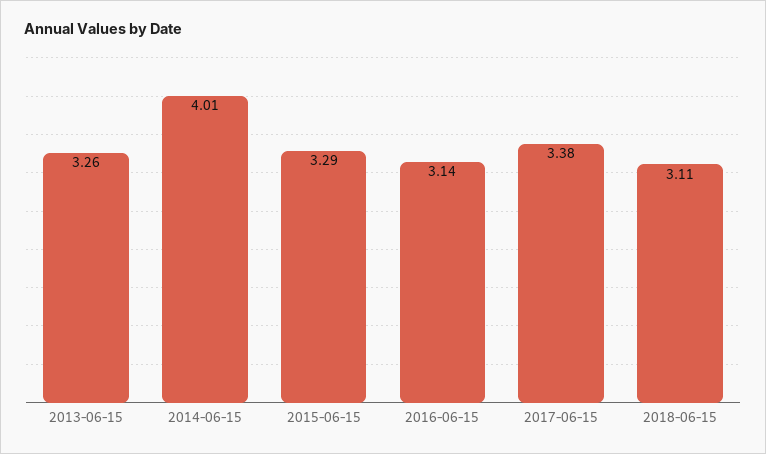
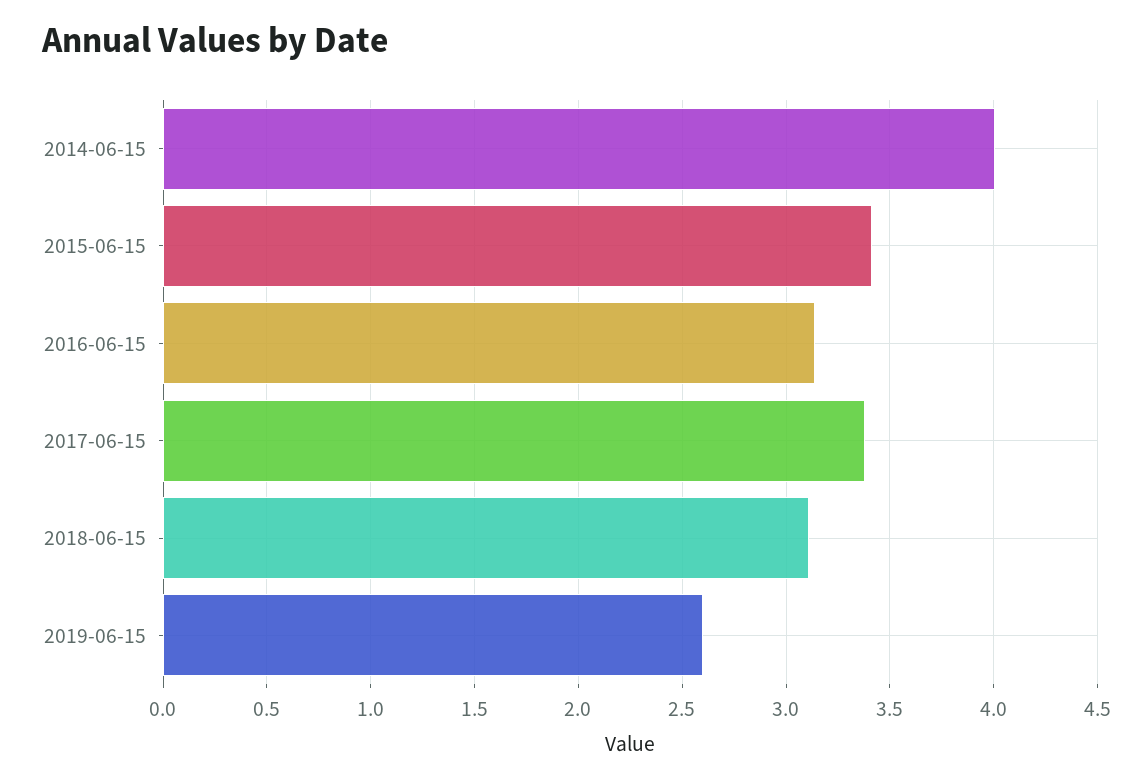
2013-06-15: 3.26 -> none
2015-06-15: 3.29 -> 3.4
2019-06-15: none -> 2.6

